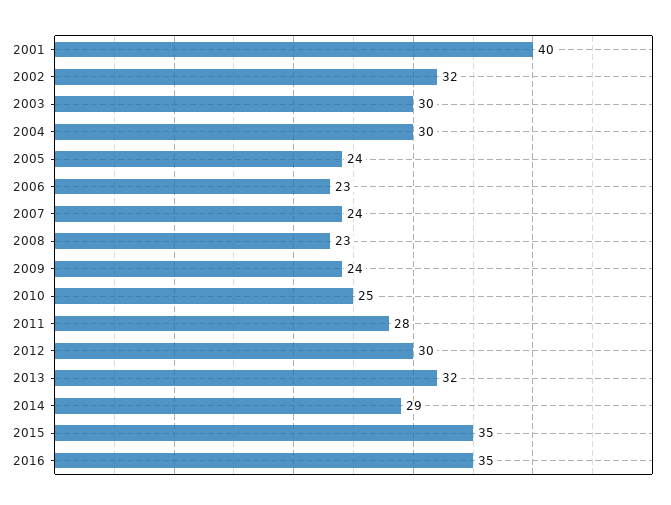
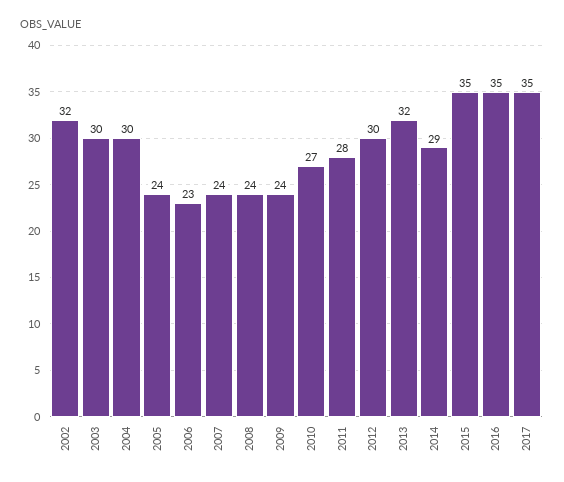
2001: 40 -> none
2008: 23 -> 24
2010: 25 -> 27
2017: none -> 35

